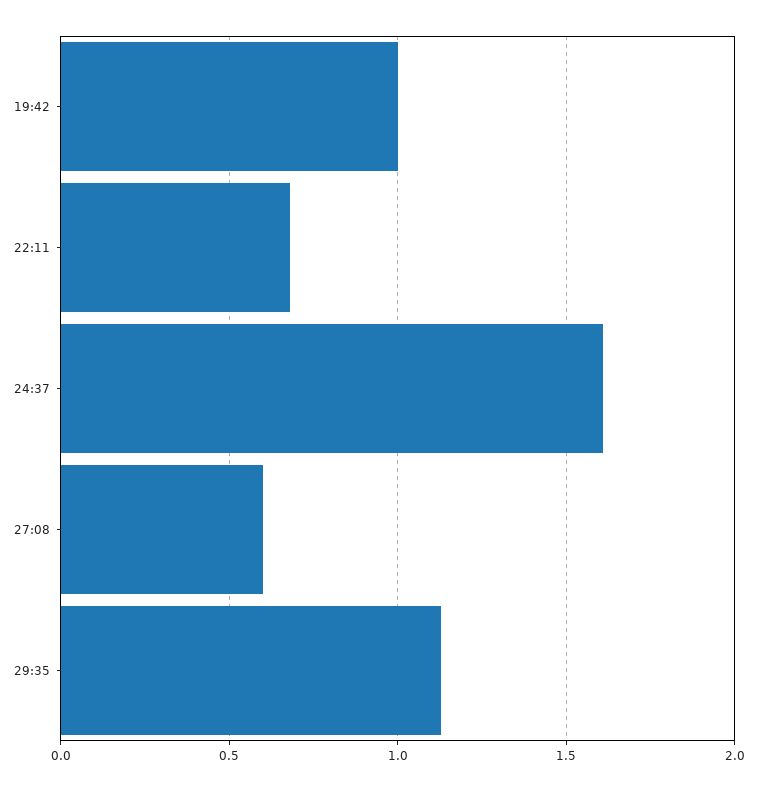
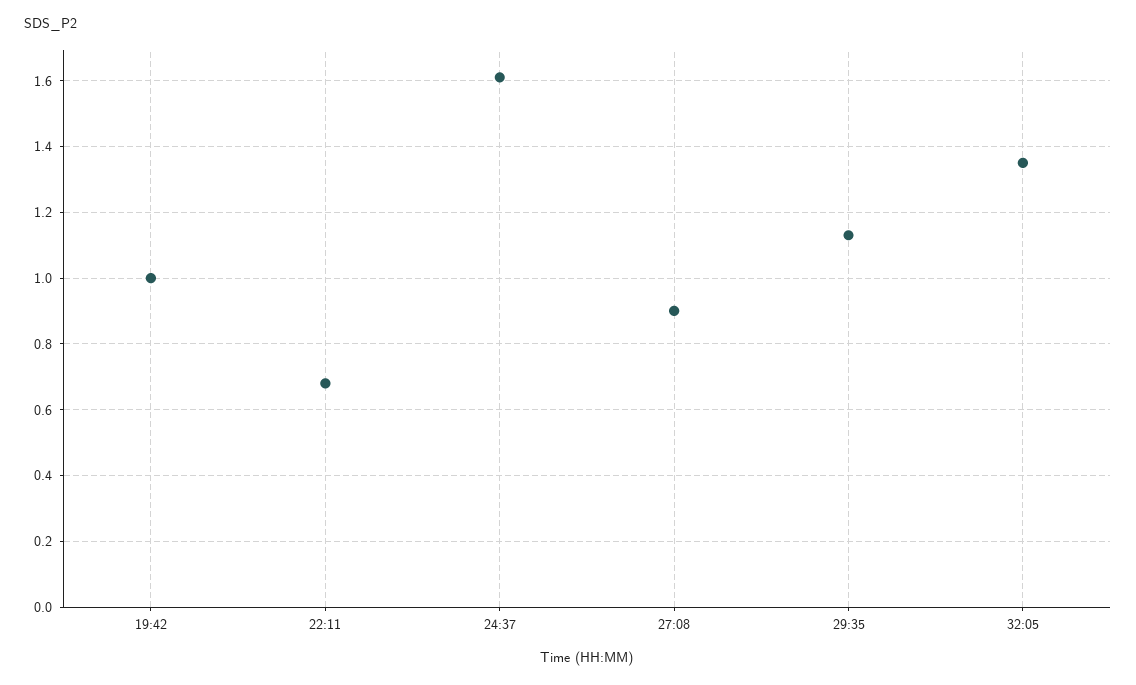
27:08: 0.6 -> 0.9
32:05: none -> 1.35

